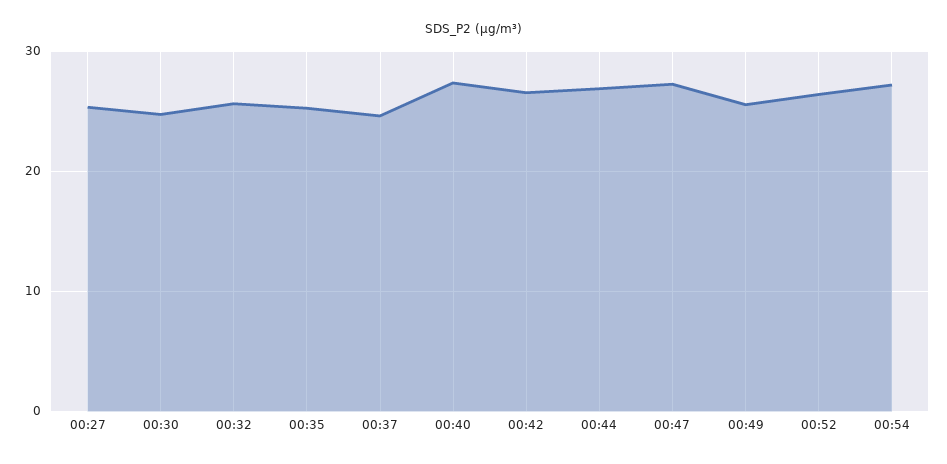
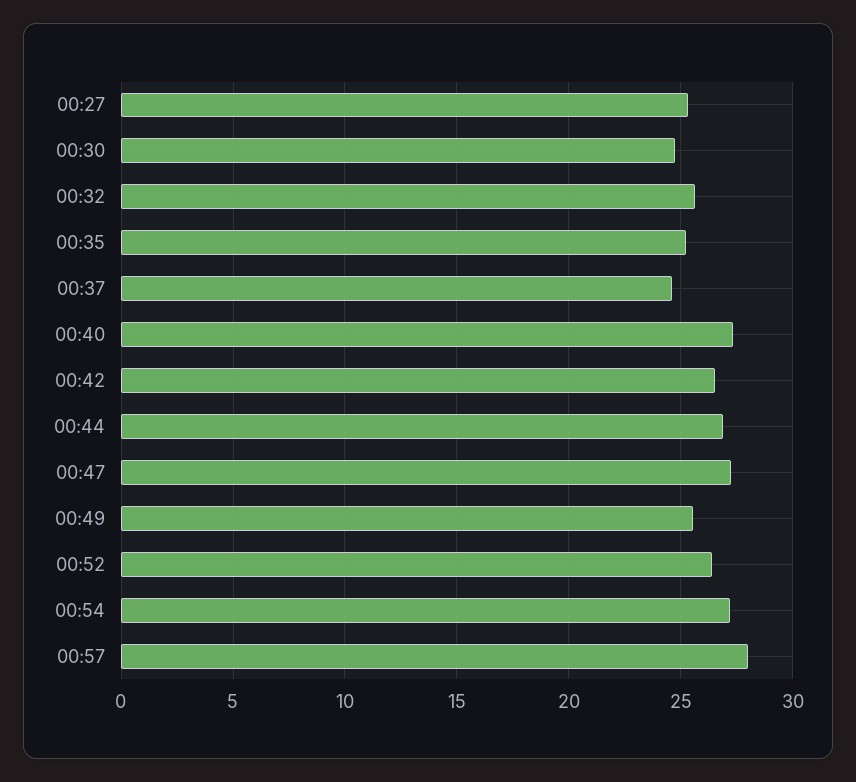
00:57: none -> 28

